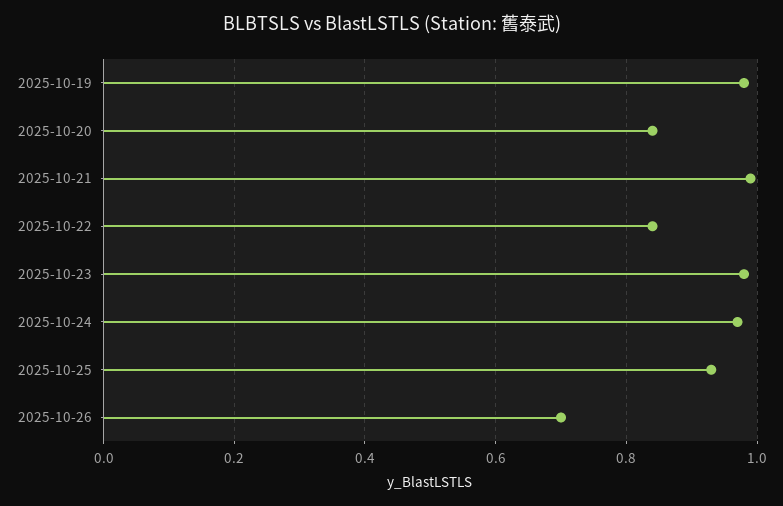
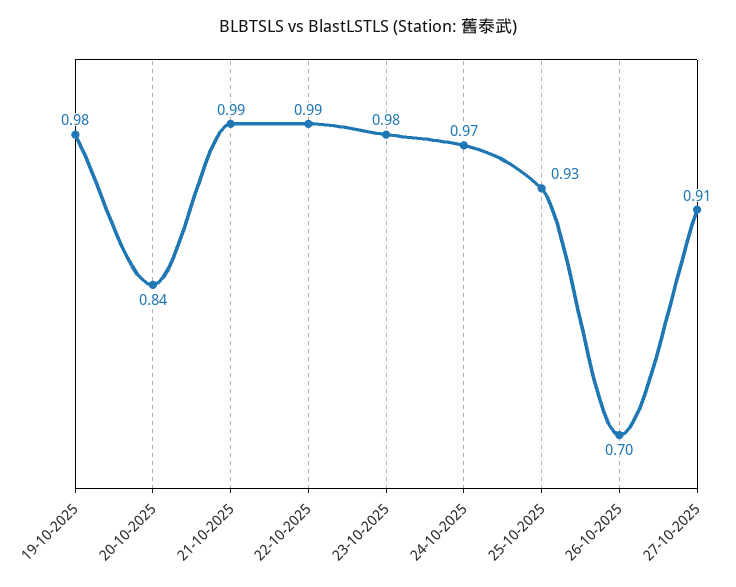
2025-10-22: 0.85 -> 0.99
27-10-2025: none -> 0.91

